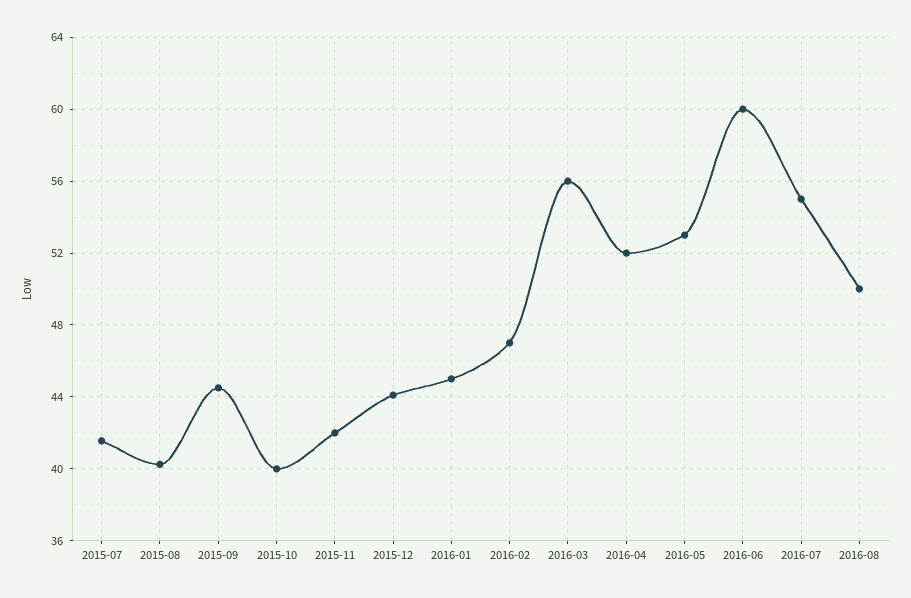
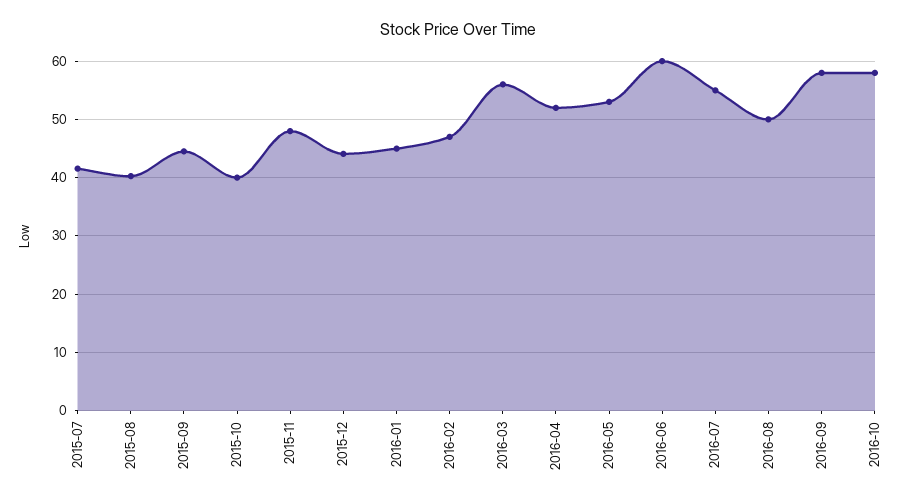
2015-11: 42 -> 48
2016-09: none -> 58
2016-10: none -> 58

